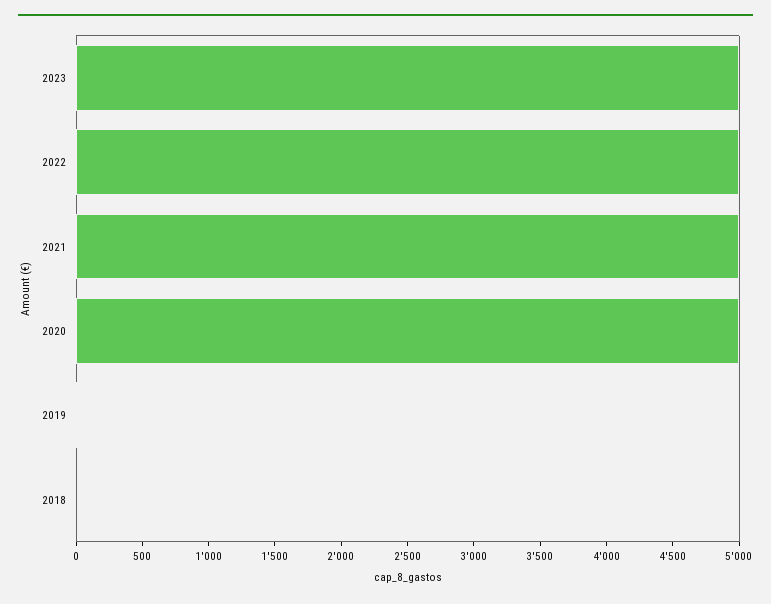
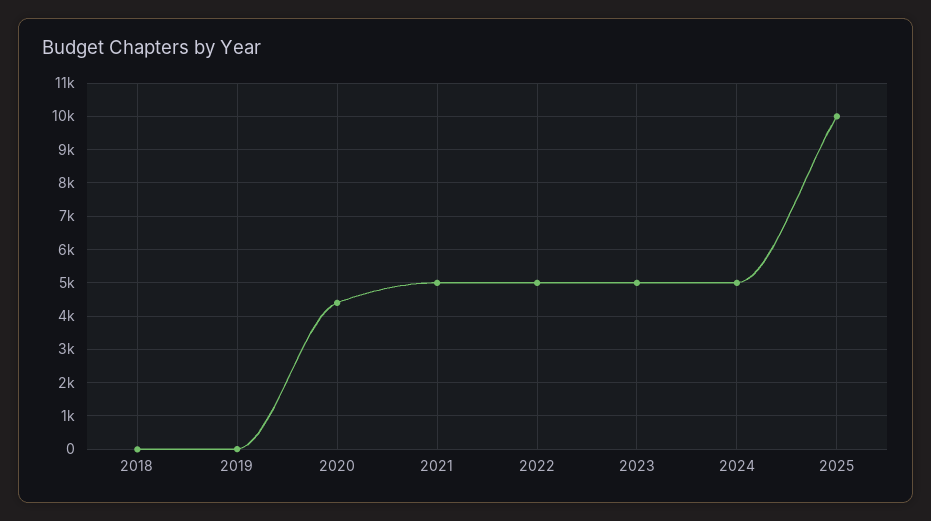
2020: 5000 -> 4400
2024: none -> 5000
2025: none -> 10000

